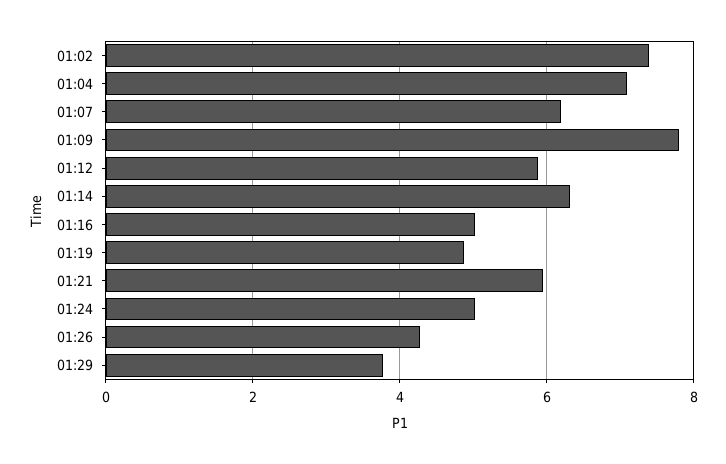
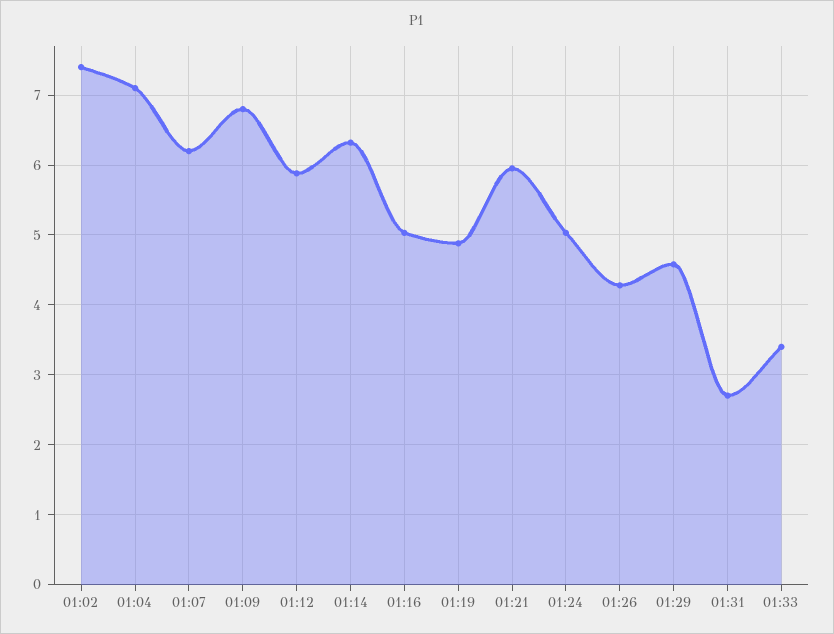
01:09: 7.8 -> 6.8
01:29: 3.8 -> 4.6
01:31: none -> 2.7
01:33: none -> 3.4

